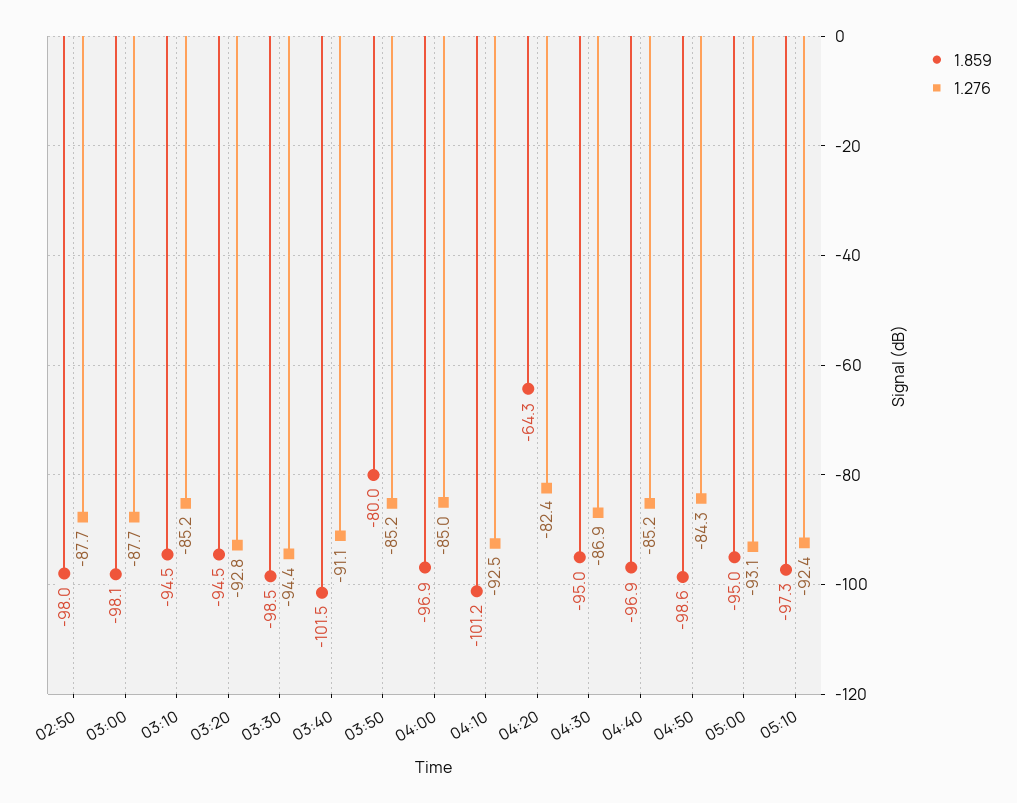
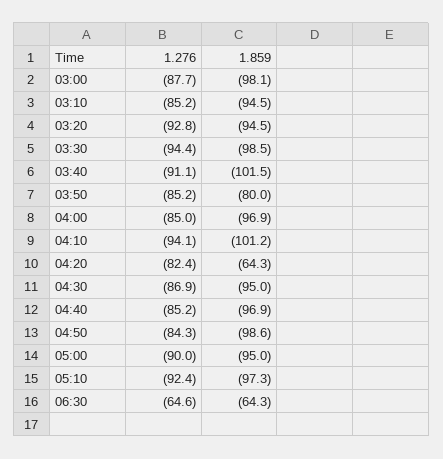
1.859, 02:50: -98 -> none
1.276, 02:50: -87.7 -> none
1.276, 04:10: -92.5 -> -94.1
1.276, 05:00: -93.1 -> -90
1.276, 06:30: none -> -64.6
1.859, 06:30: none -> -64.3

